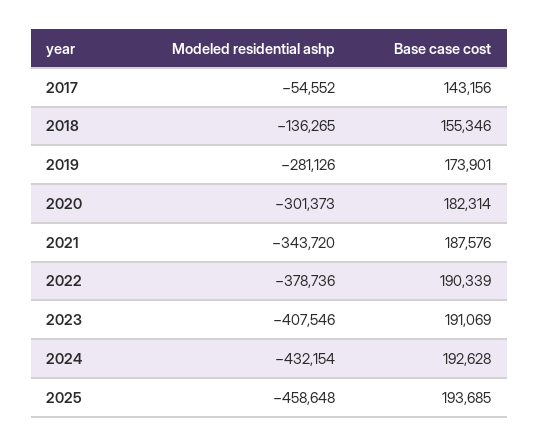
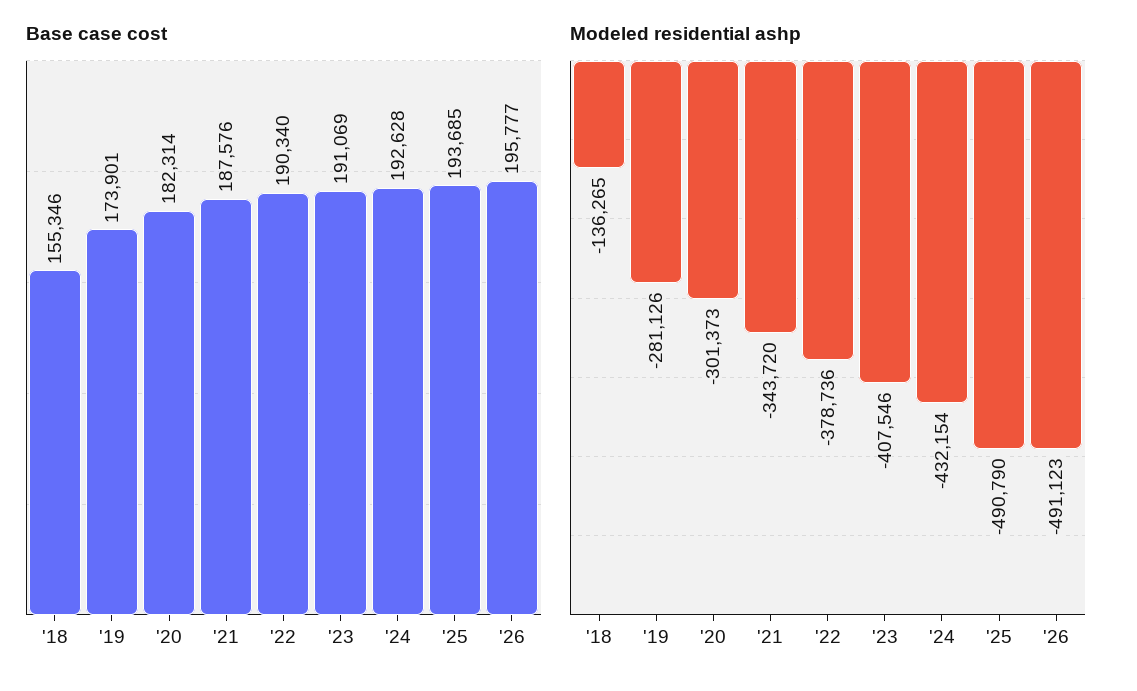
Modeled residential ashp, 2017: -54552 -> none
Base case cost, 2017: 143156 -> none
Base case cost, 2022: 190339 -> 190340
Modeled residential ashp, 2025: -458648 -> -490790
Base case cost, '26: none -> 195777
Modeled residential ashp, '26: none -> -491123

